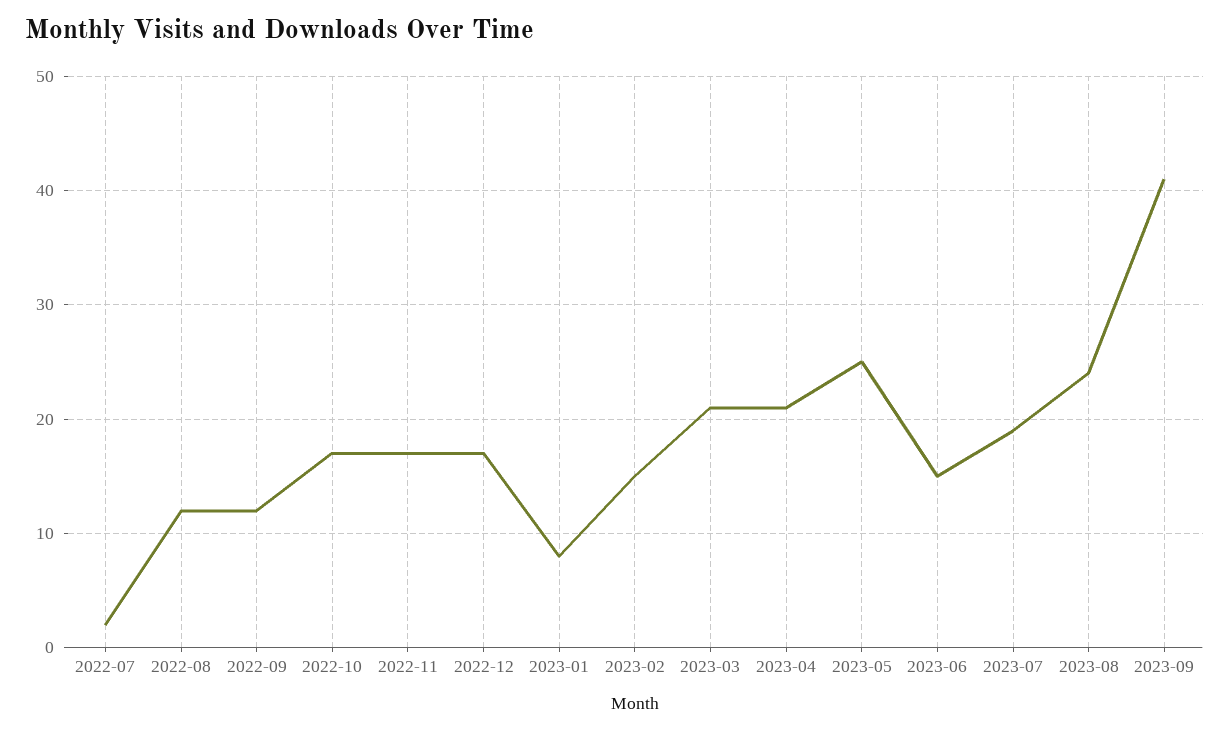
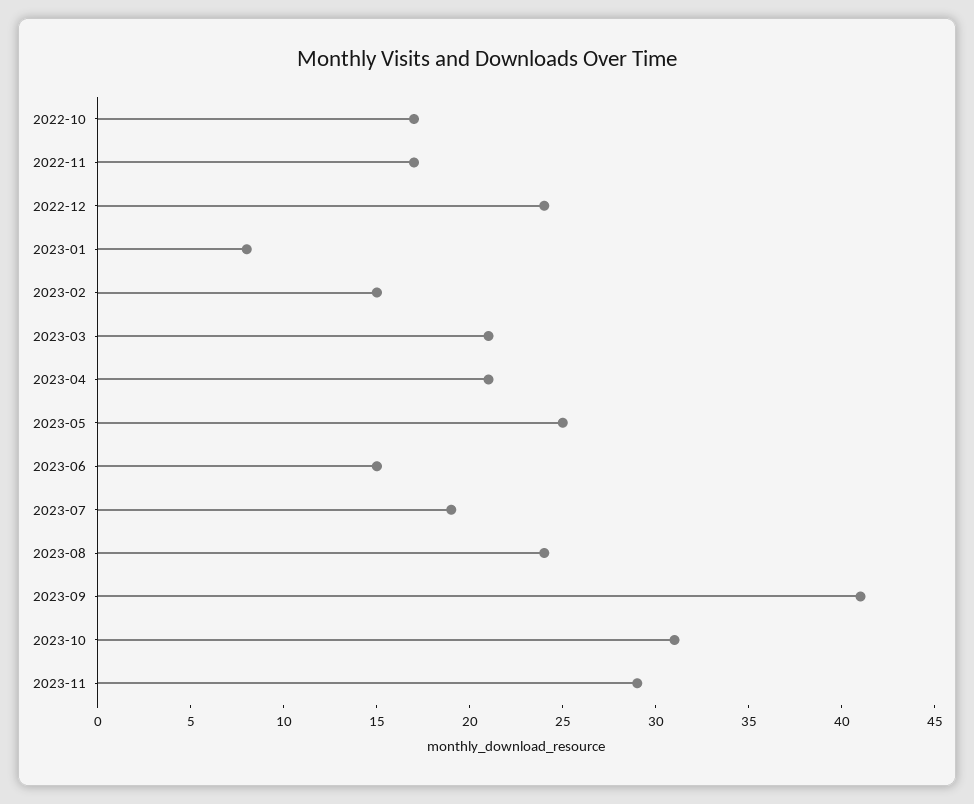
2022-07: 2 -> none
2022-08: 12 -> none
2022-09: 12 -> none
2022-12: 17 -> 24
2023-10: none -> 31
2023-11: none -> 29

